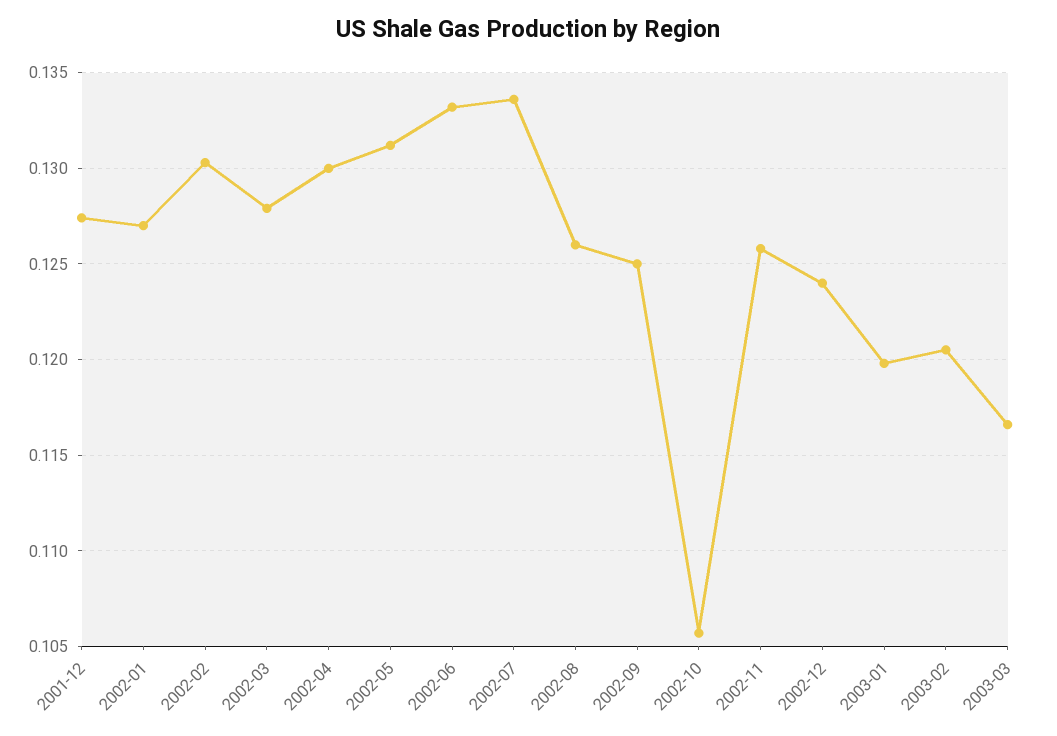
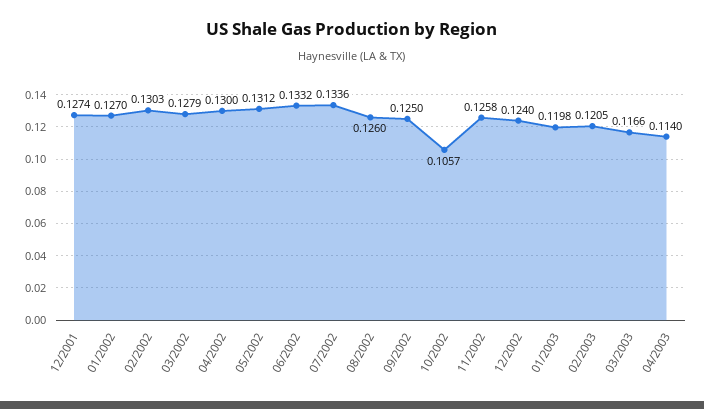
04/2003: none -> 0.114

